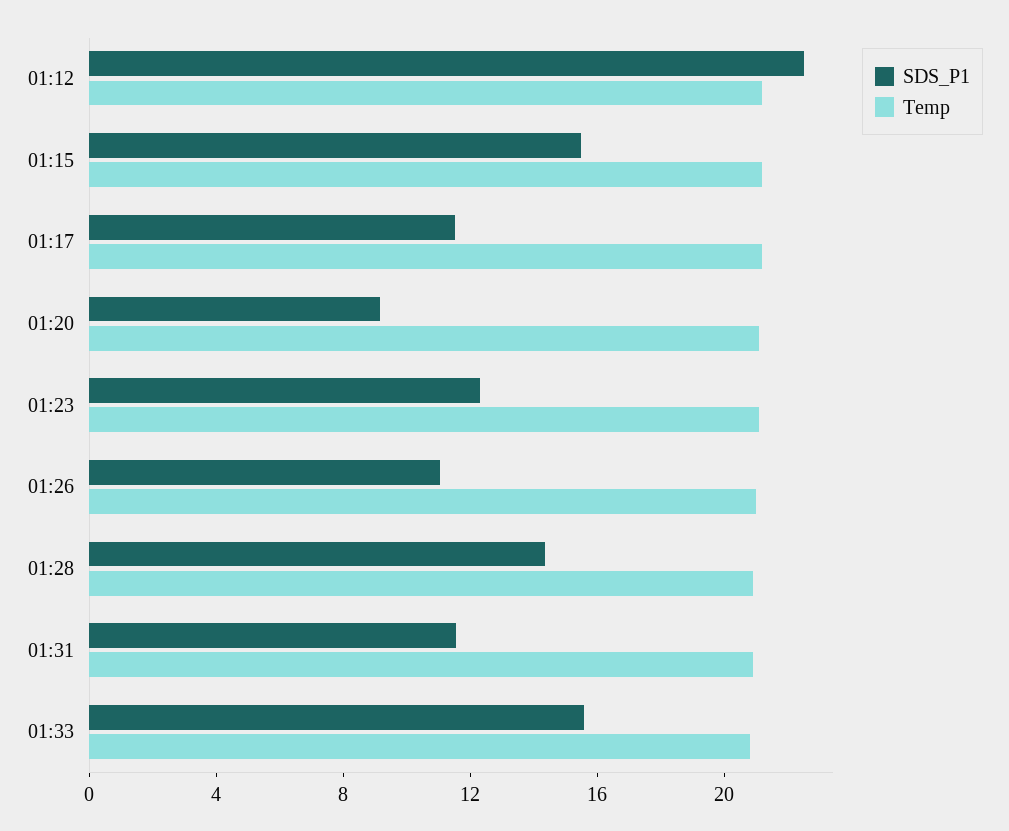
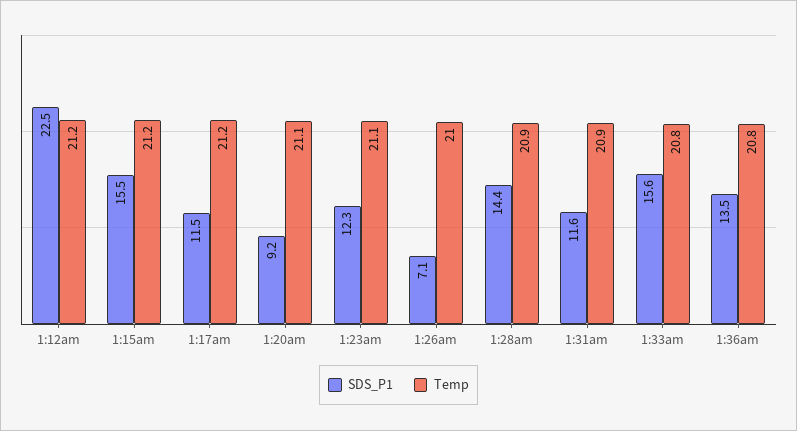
SDS_P1, 01:26: 11 -> 7.1
SDS_P1, 1:36am: none -> 13.5
Temp, 1:36am: none -> 20.8

